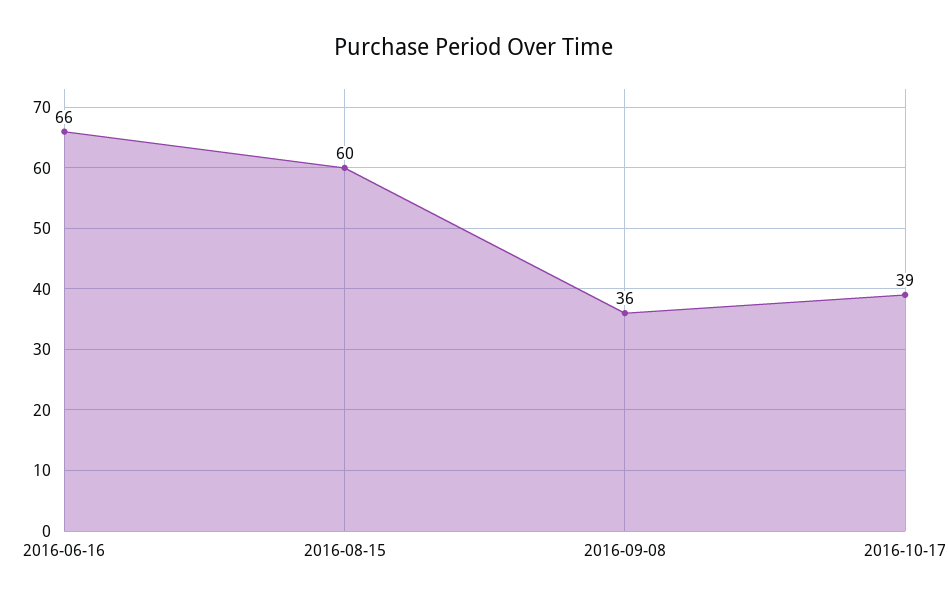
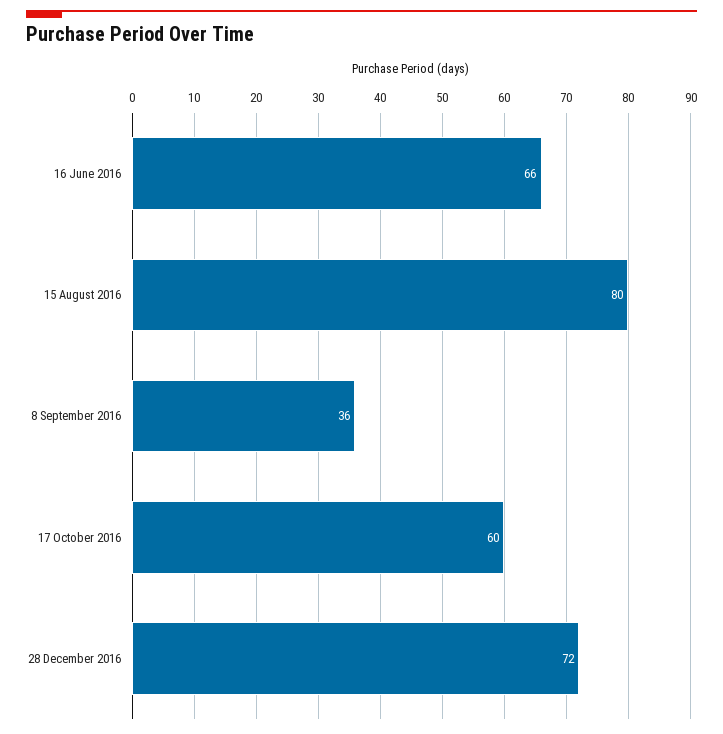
2016-08-15: 60 -> 80
2016-10-17: 39 -> 60
28 December 2016: none -> 72

